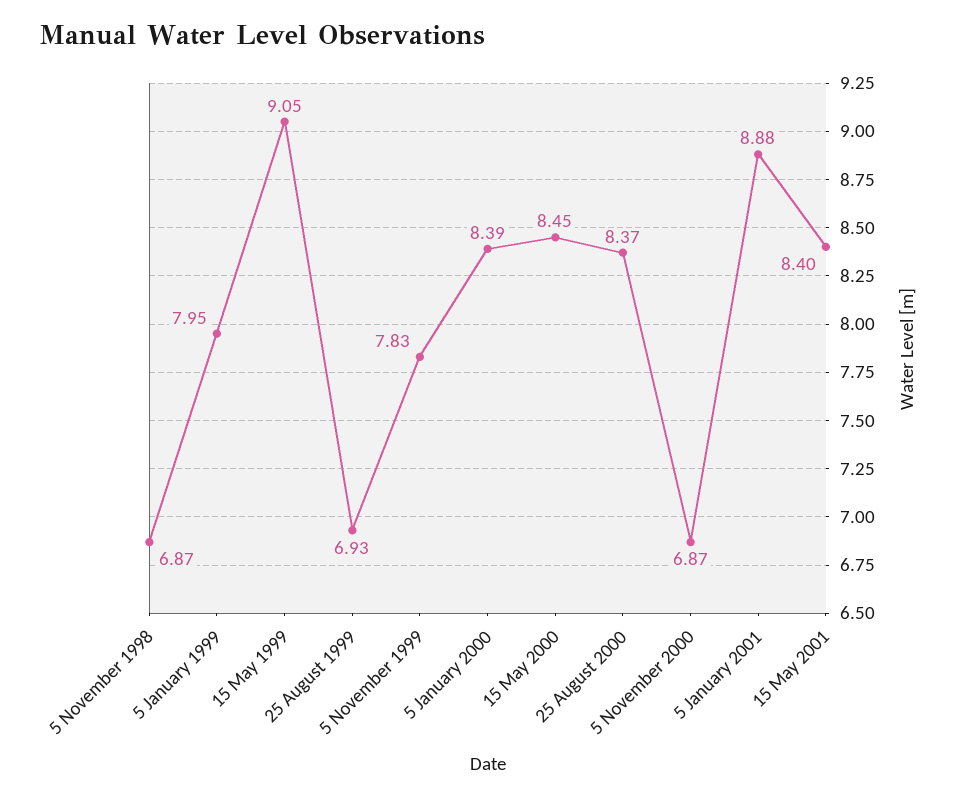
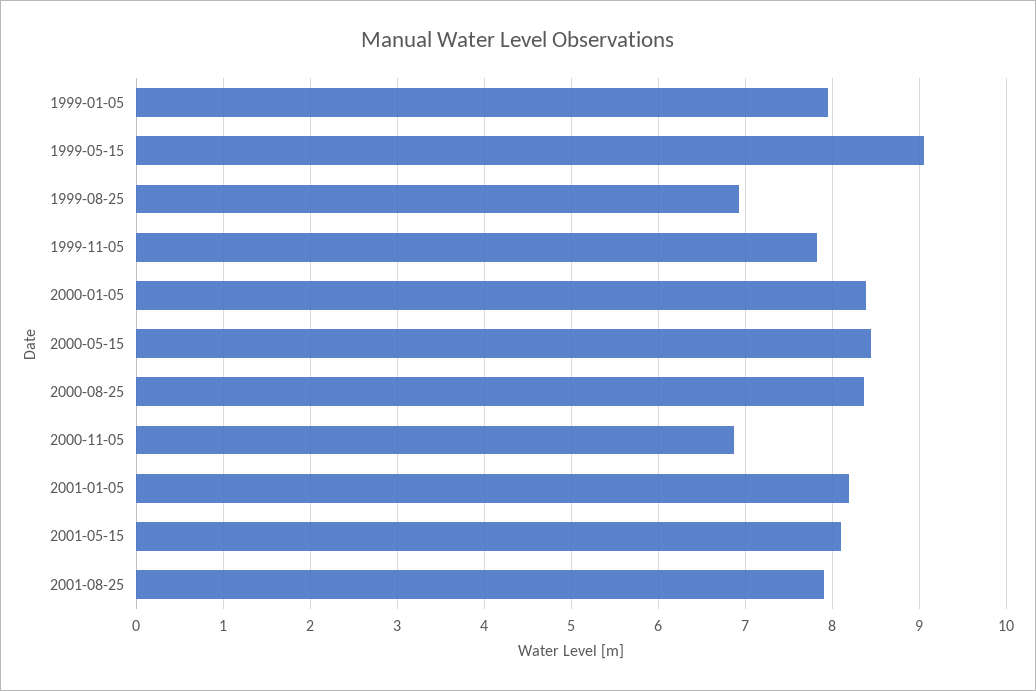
5 November 1998: 6.87 -> none
5 January 2001: 8.88 -> 8.2
15 May 2001: 8.4 -> 8.1
2001-08-25: none -> 7.9

